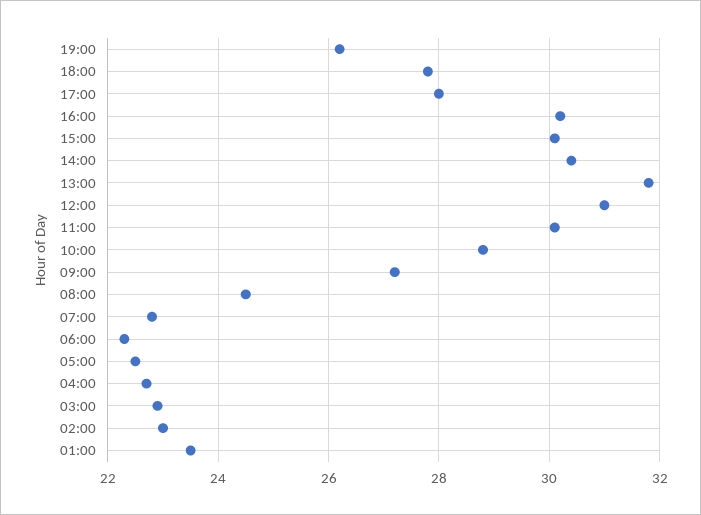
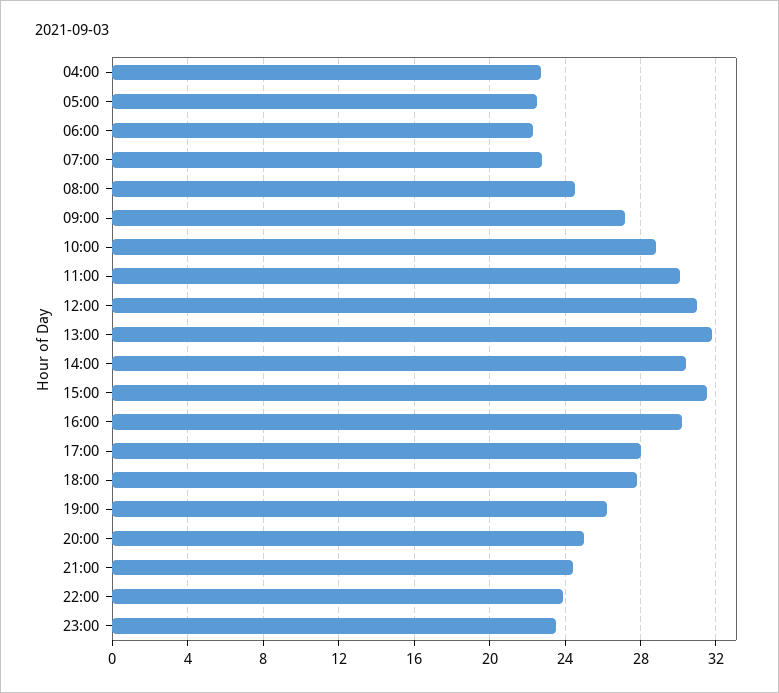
15:00: 30 -> 31.5
03:00: 23 -> none
02:00: 23 -> none
01:00: 23.5 -> none
20:00: none -> 25
21:00: none -> 24.5
22:00: none -> 24
23:00: none -> 23.5

